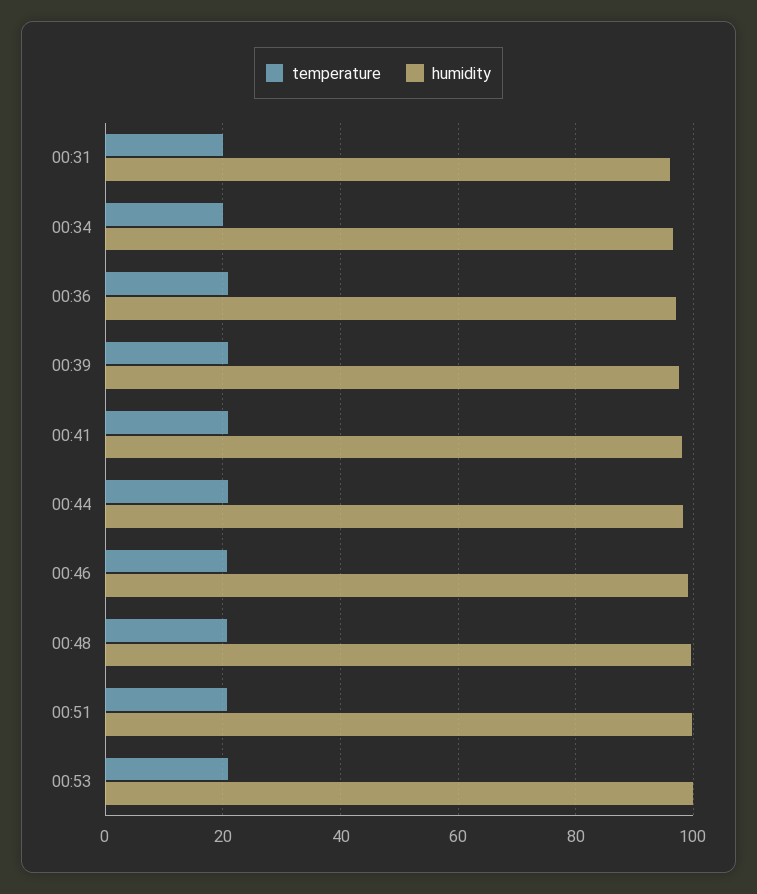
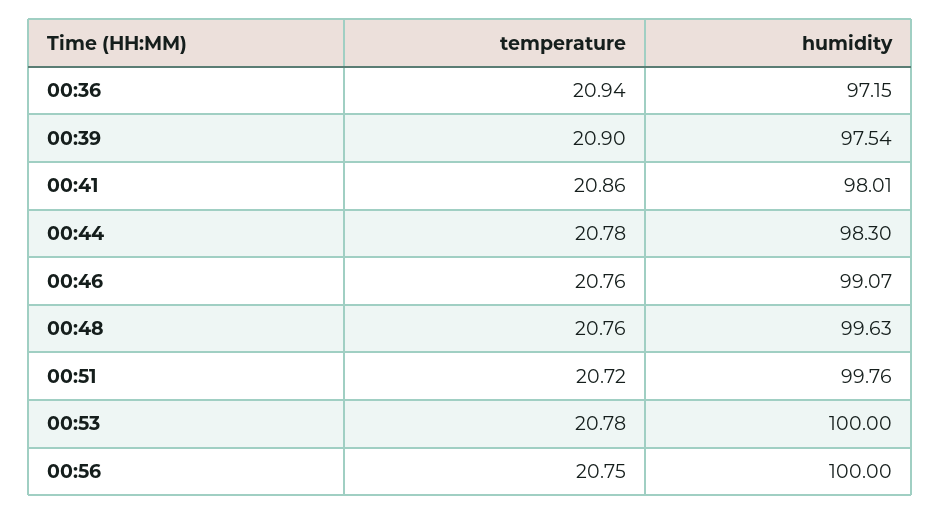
temperature, 00:31: 20 -> none
humidity, 00:31: 96 -> none
temperature, 00:34: 20 -> none
humidity, 00:34: 96 -> none
temperature, 00:56: none -> 20.75
humidity, 00:56: none -> 100

